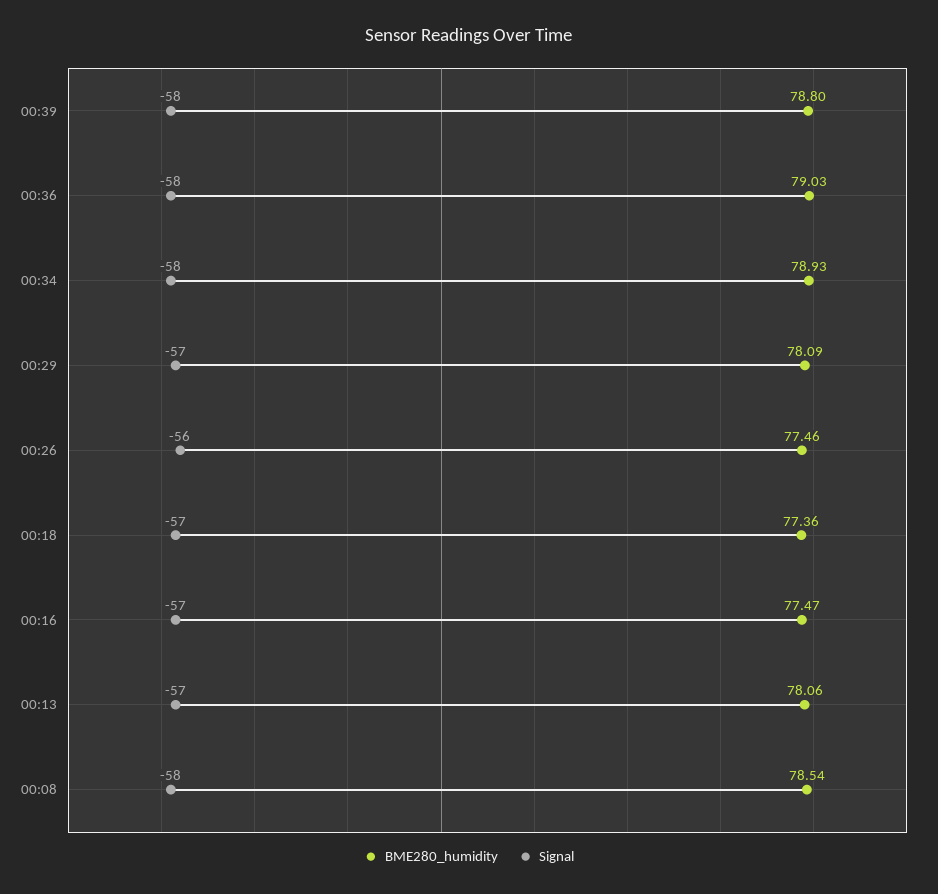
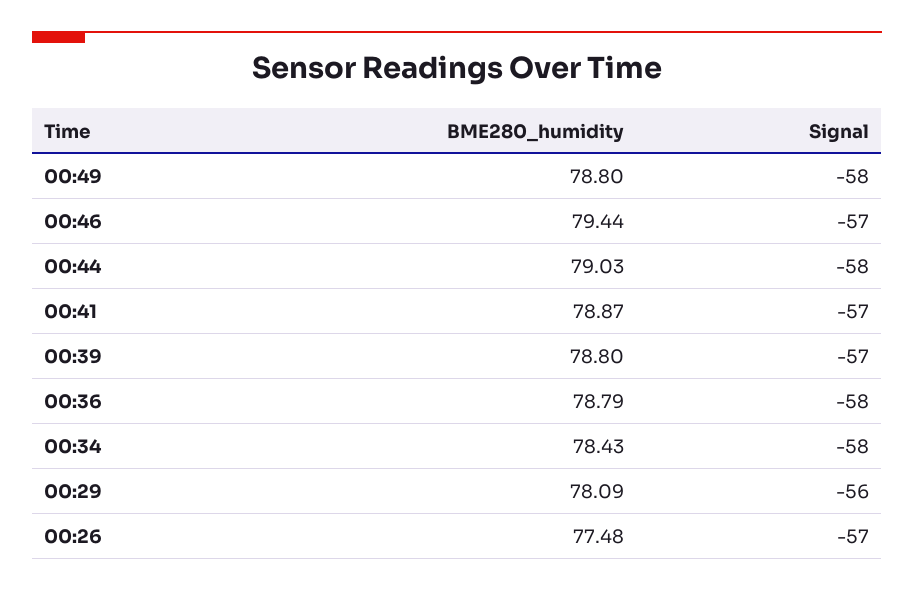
Signal, 00:39: -58 -> -57
BME280_humidity, 00:36: 79.03 -> 78.79
BME280_humidity, 00:34: 78.93 -> 78.43
Signal, 00:29: -57 -> -56
BME280_humidity, 00:26: 77.46 -> 77.48
Signal, 00:26: -56 -> -57
BME280_humidity, 00:18: 77.36 -> none
Signal, 00:18: -57 -> none
BME280_humidity, 00:16: 77.47 -> none
Signal, 00:16: -57 -> none
BME280_humidity, 00:13: 78.06 -> none
Signal, 00:13: -57 -> none
BME280_humidity, 00:08: 78.54 -> none
Signal, 00:08: -58 -> none
BME280_humidity, 00:49: none -> 78.8
Signal, 00:49: none -> -58
BME280_humidity, 00:46: none -> 79.44
Signal, 00:46: none -> -57
BME280_humidity, 00:44: none -> 79.03
Signal, 00:44: none -> -58
BME280_humidity, 00:41: none -> 78.87
Signal, 00:41: none -> -57

